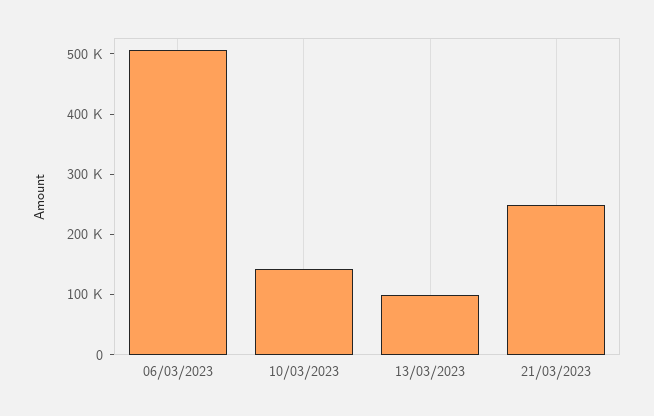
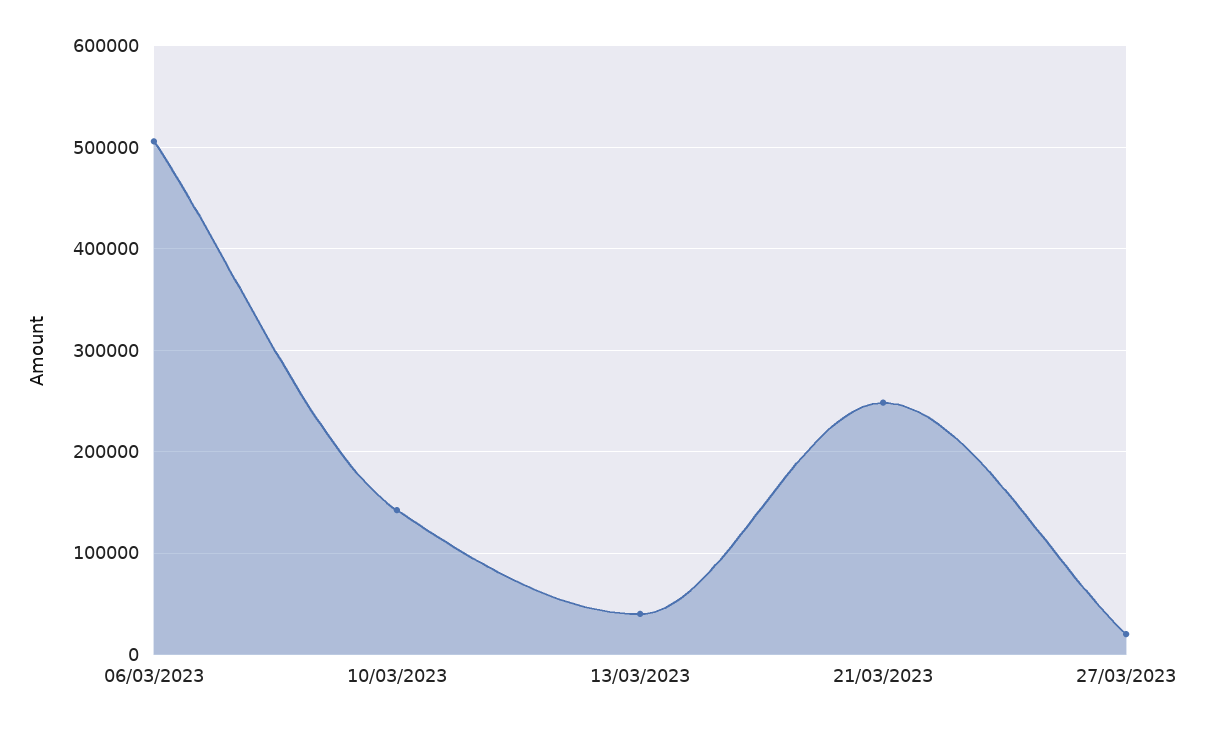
13/03/2023: 100000 -> 40000
27/03/2023: none -> 20000

